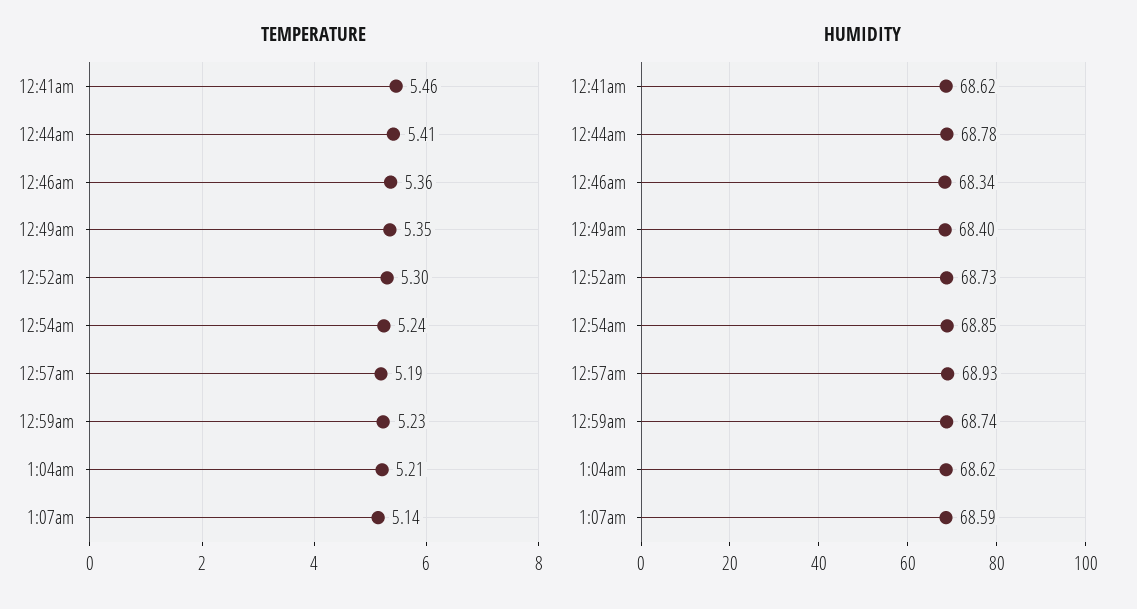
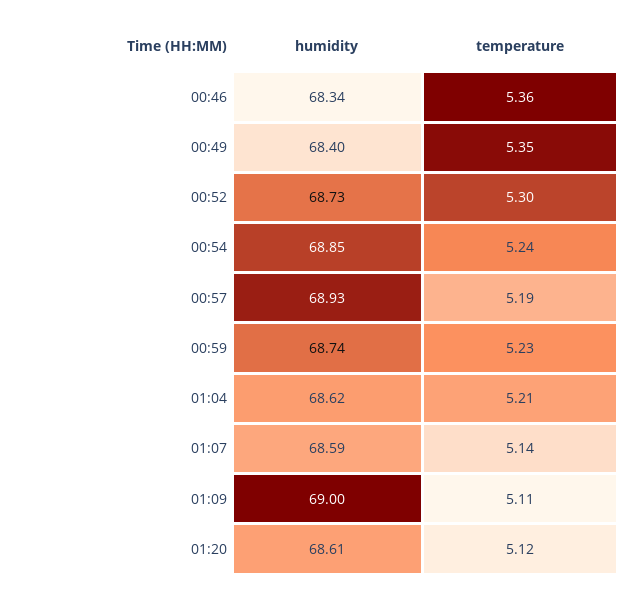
TEMPERATURE, 12:41am: 5.46 -> none
TEMPERATURE, 12:44am: 5.41 -> none
HUMIDITY, 12:41am: 68.62 -> none
HUMIDITY, 12:44am: 68.78 -> none
HUMIDITY, 01:09: none -> 69
TEMPERATURE, 01:09: none -> 5.11
HUMIDITY, 01:20: none -> 68.61
TEMPERATURE, 01:20: none -> 5.12

